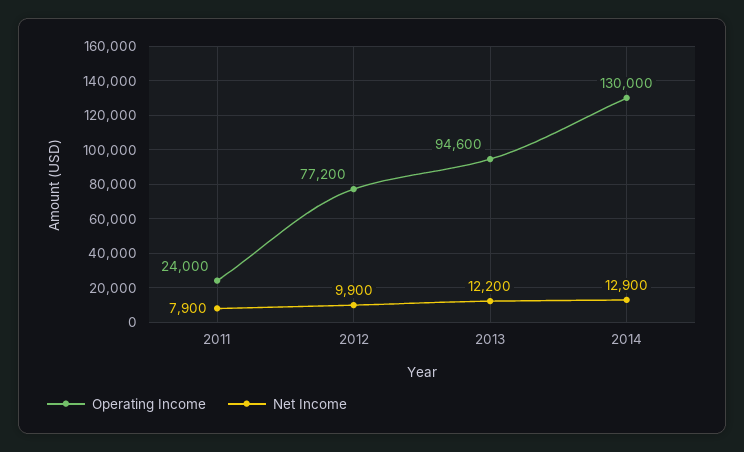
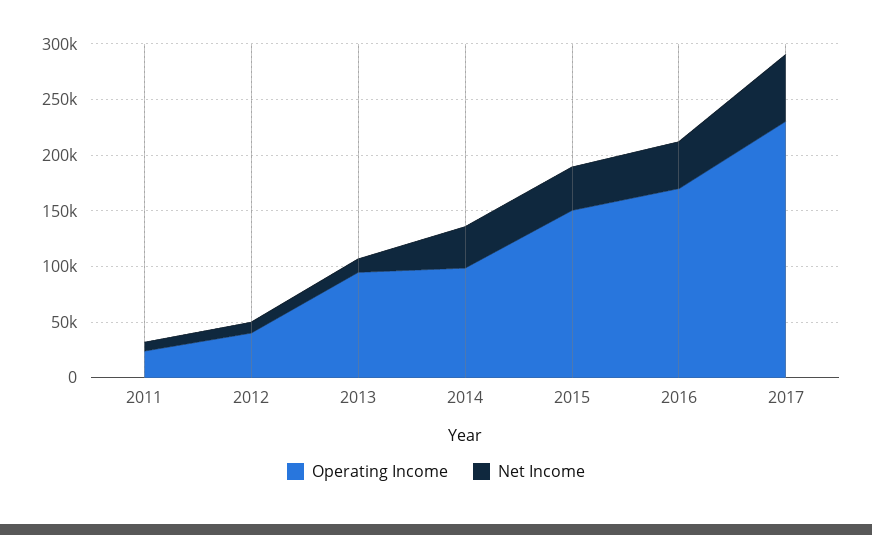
Operating Income, 2012: 77200 -> 40000
Operating Income, 2014: 130000 -> 100000
Net Income, 2014: 12900 -> 40000
Operating Income, 2015: none -> 150000
Net Income, 2015: none -> 40000
Operating Income, 2016: none -> 170000
Net Income, 2016: none -> 40000
Operating Income, 2017: none -> 230000
Net Income, 2017: none -> 60000

